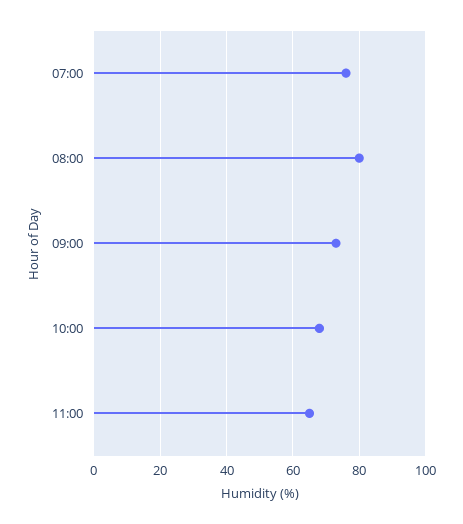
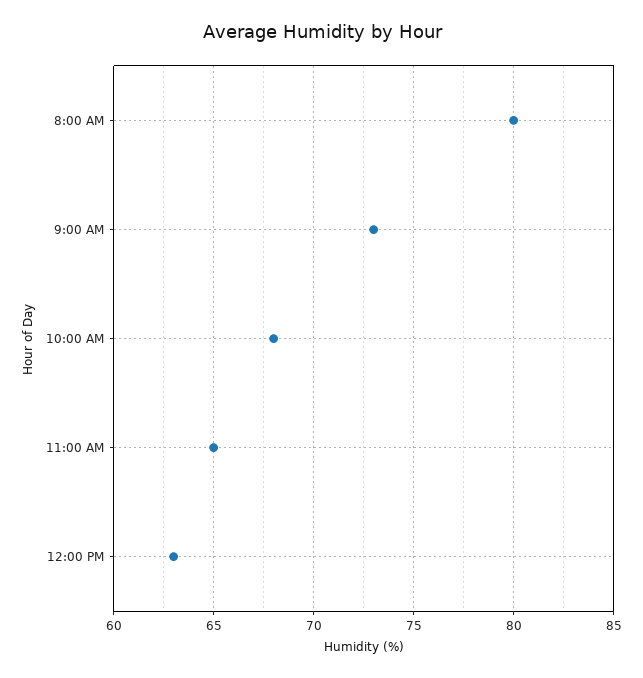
07:00: 75 -> none
12:00 PM: none -> 63

